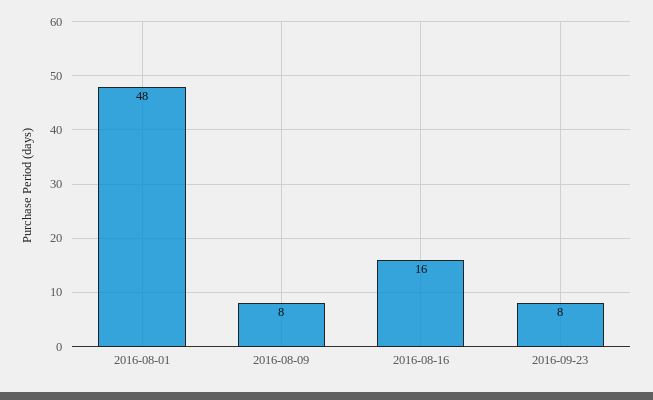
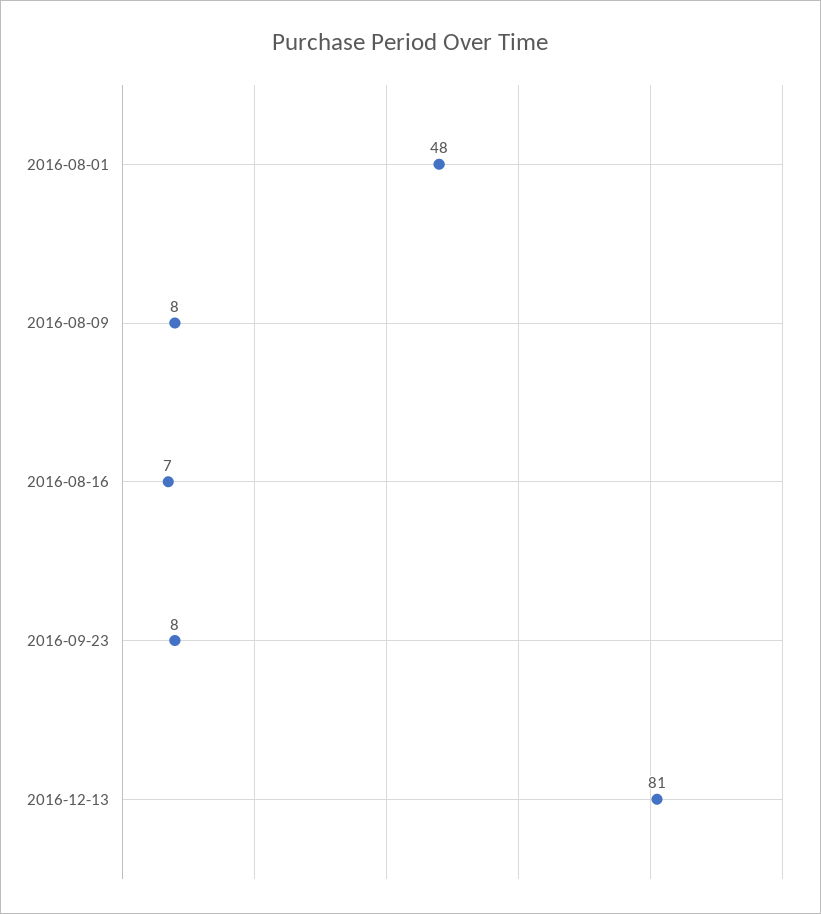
2016-08-16: 16 -> 7
2016-12-13: none -> 81

